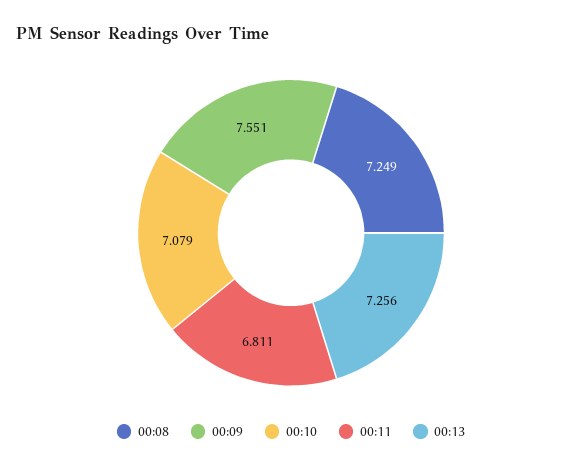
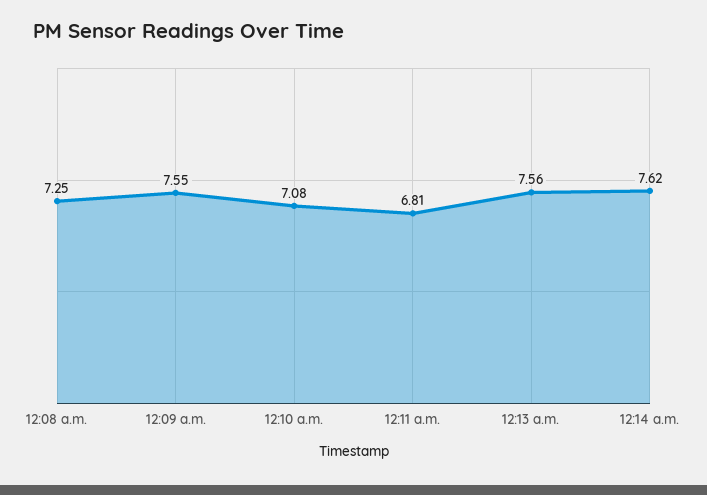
00:13: 7.256 -> 7.56
12:14 a.m.: none -> 7.62

